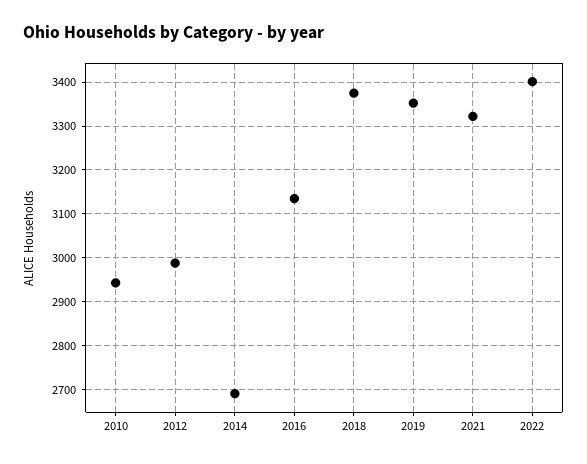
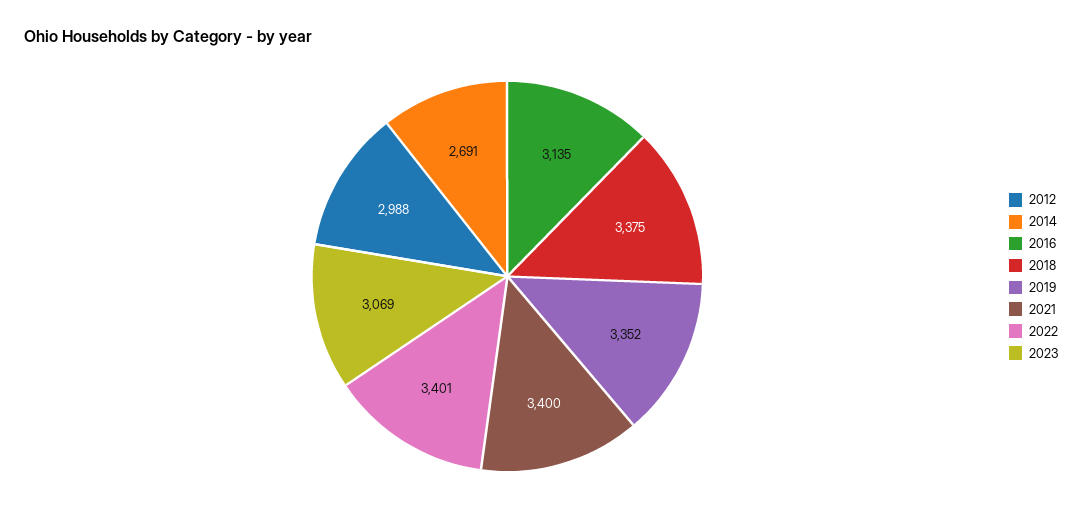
2010: 2940 -> none
2021: 3320 -> 3400
2023: none -> 3069

